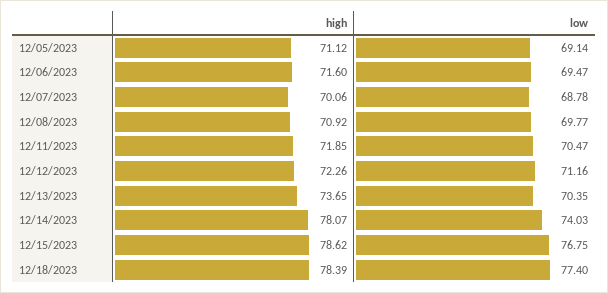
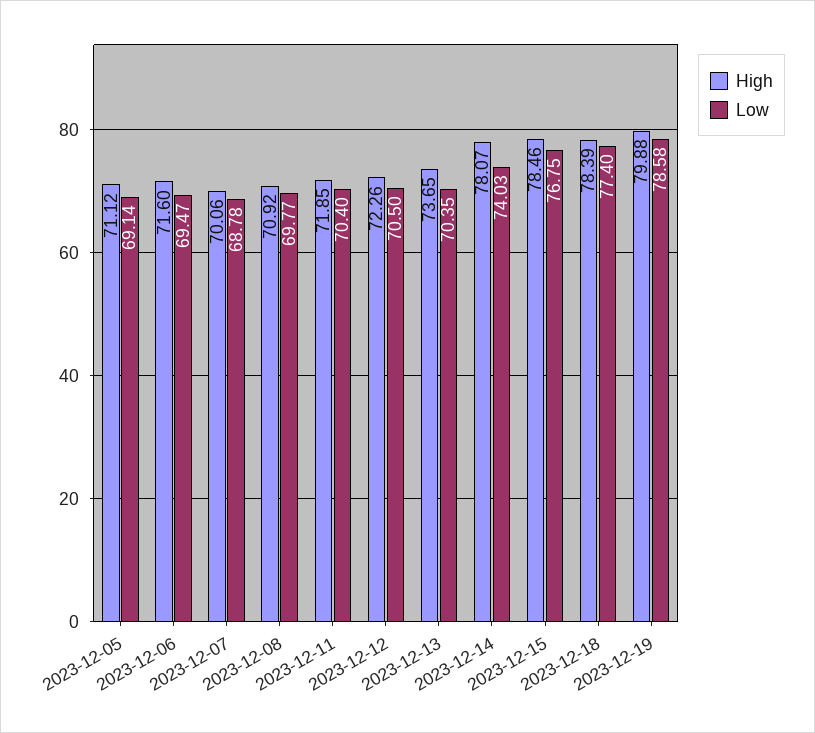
low, 12/11/2023: 70.47 -> 70.4
low, 12/12/2023: 71.16 -> 70.5
high, 12/15/2023: 78.62 -> 78.46
high, 2023-12-19: none -> 79.88
low, 2023-12-19: none -> 78.58

